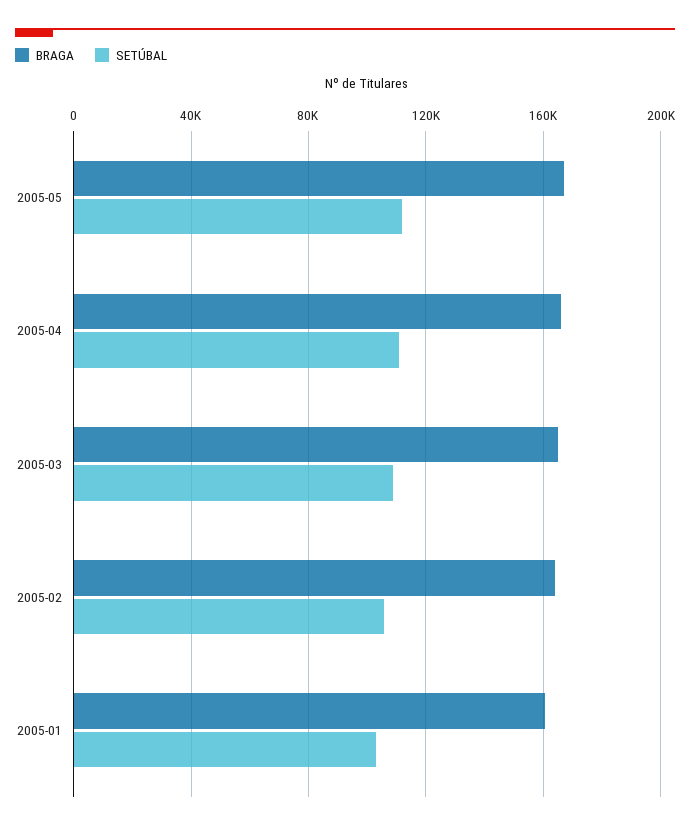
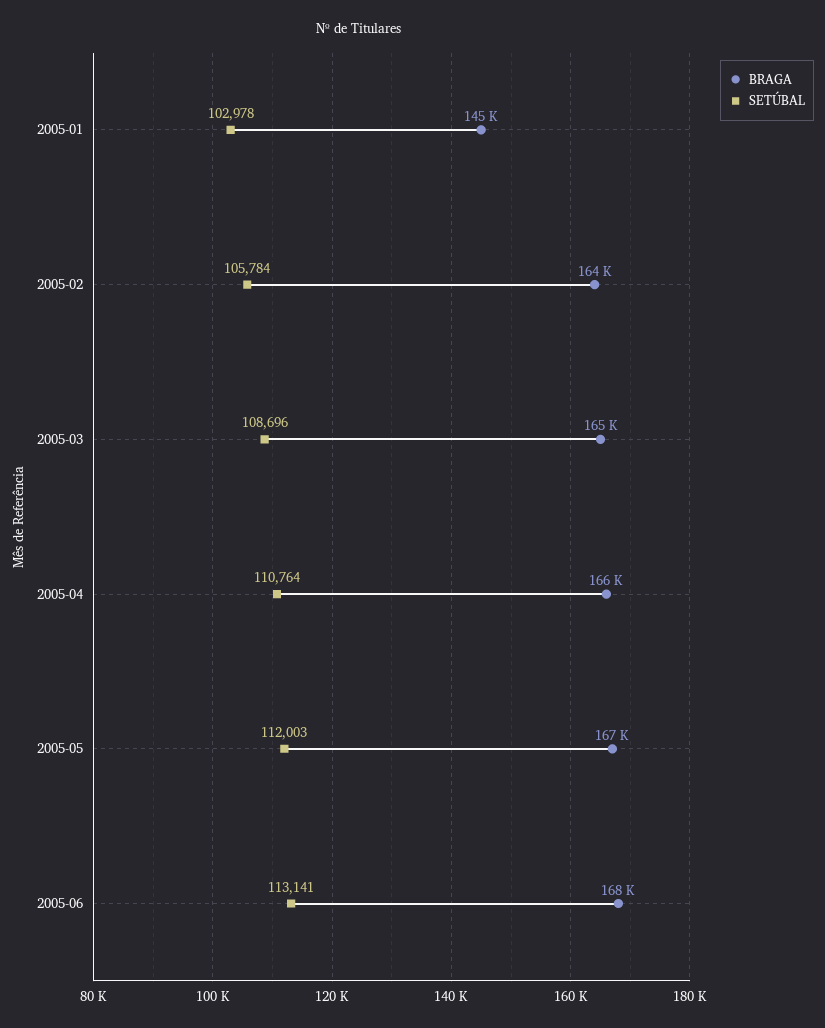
BRAGA, 2005-01: 160000 -> 145000
BRAGA, 2005-06: none -> 168000
SETÚBAL, 2005-06: none -> 113141

